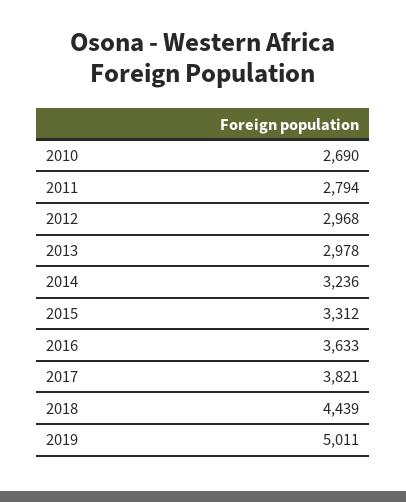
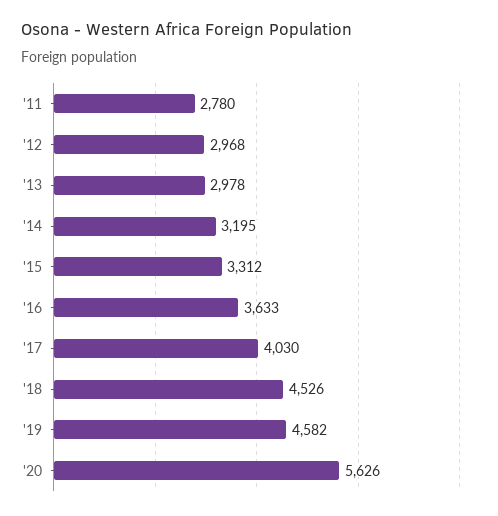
2010: 2690 -> none
2011: 2794 -> 2780
2014: 3236 -> 3195
2017: 3821 -> 4030
2018: 4439 -> 4526
2019: 5011 -> 4582
'20: none -> 5626

